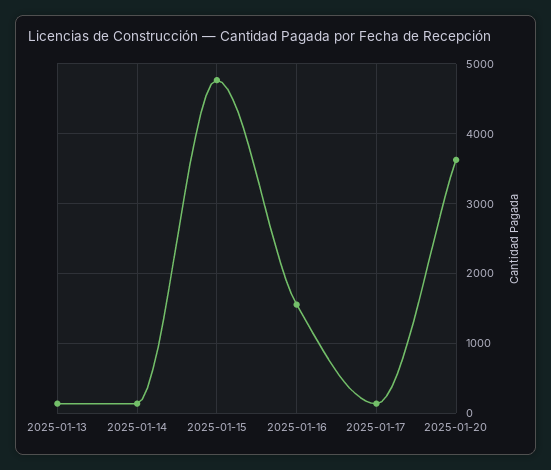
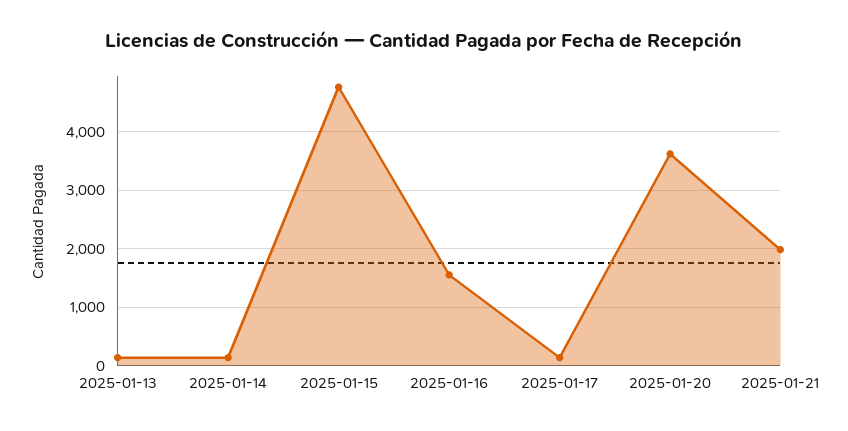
2025-01-21: none -> 2000

